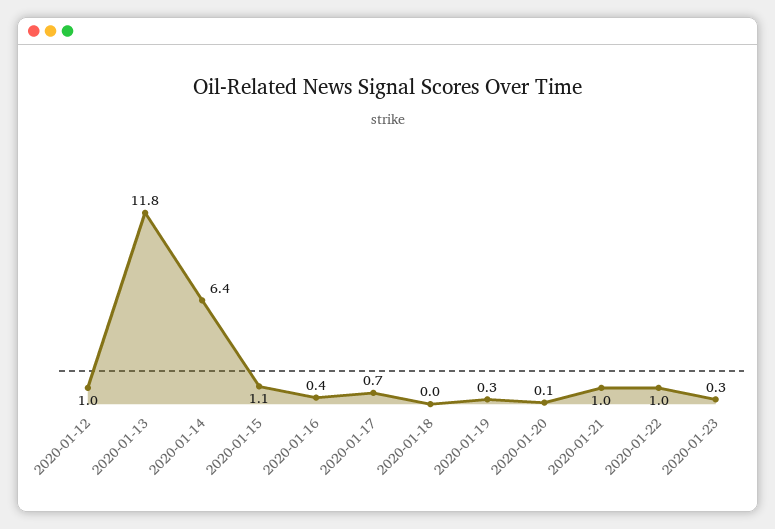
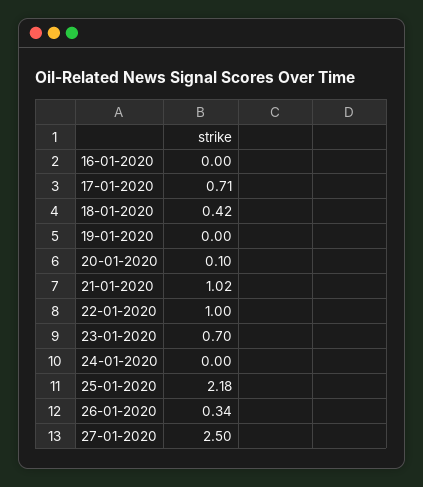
2020-01-12: 1 -> none
2020-01-13: 11.8 -> none
2020-01-14: 6.4 -> none
2020-01-15: 1.1 -> none
2020-01-16: 0.4 -> 0
2020-01-18: 0 -> 0.42
2020-01-19: 0.3 -> 0
2020-01-23: 0.3 -> 0.7
24-01-2020: none -> 0
25-01-2020: none -> 2.18
26-01-2020: none -> 0.34
27-01-2020: none -> 2.5

